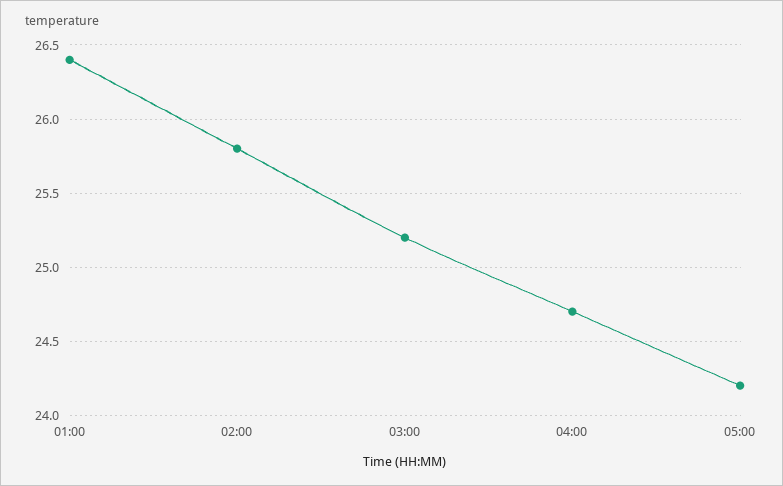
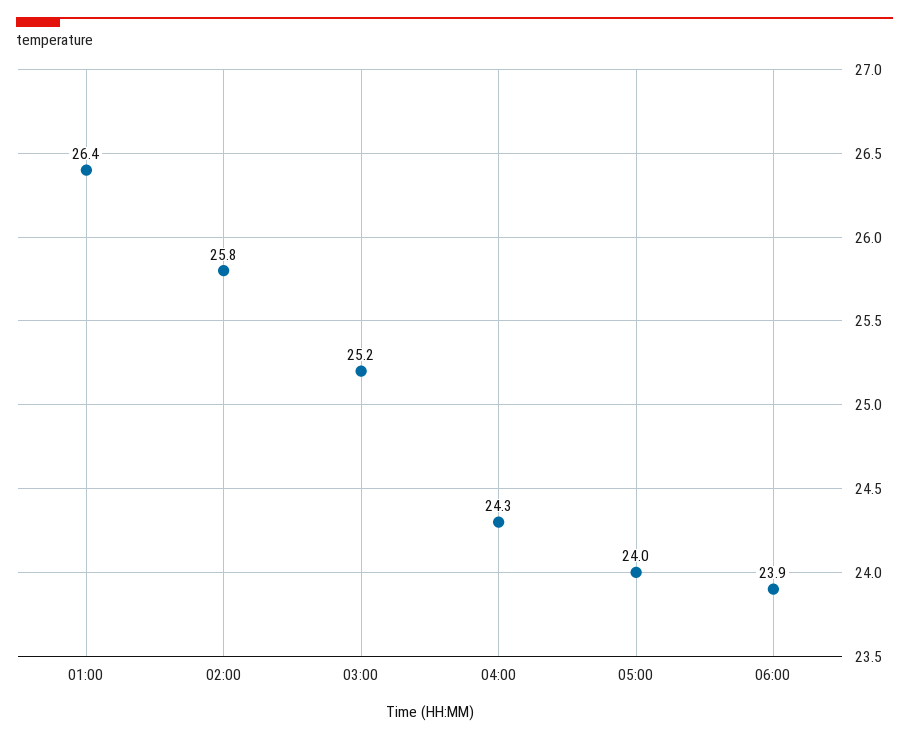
04:00: 24.7 -> 24.3
05:00: 24.2 -> 24
06:00: none -> 23.9

